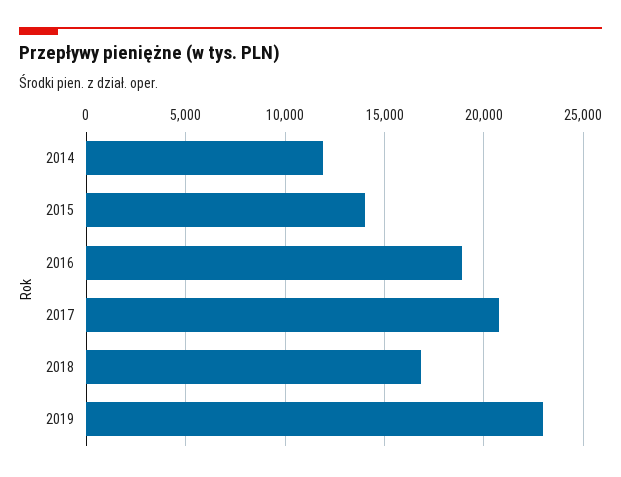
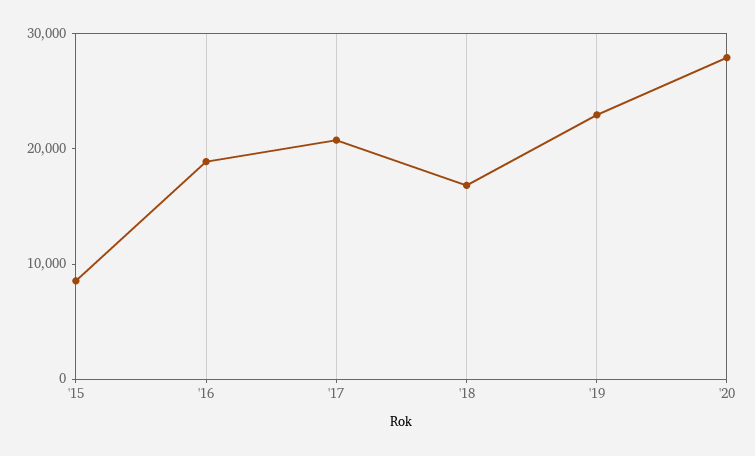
2014: 12000 -> none
2015: 14000 -> 8000
'20: none -> 28000

